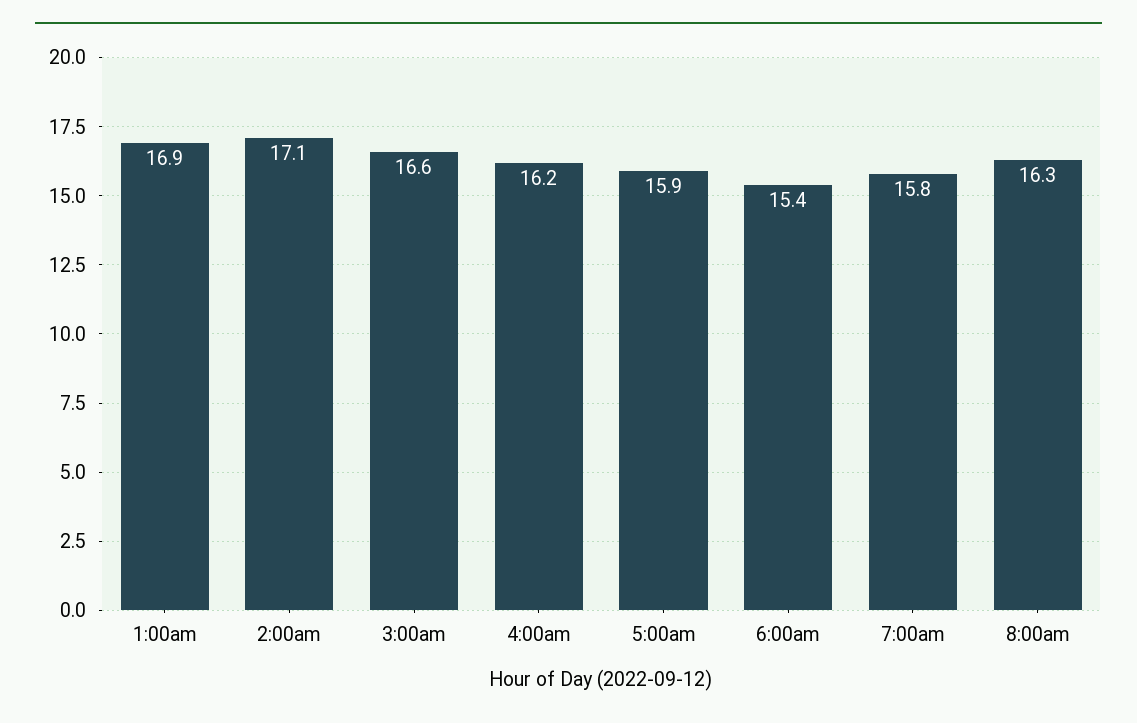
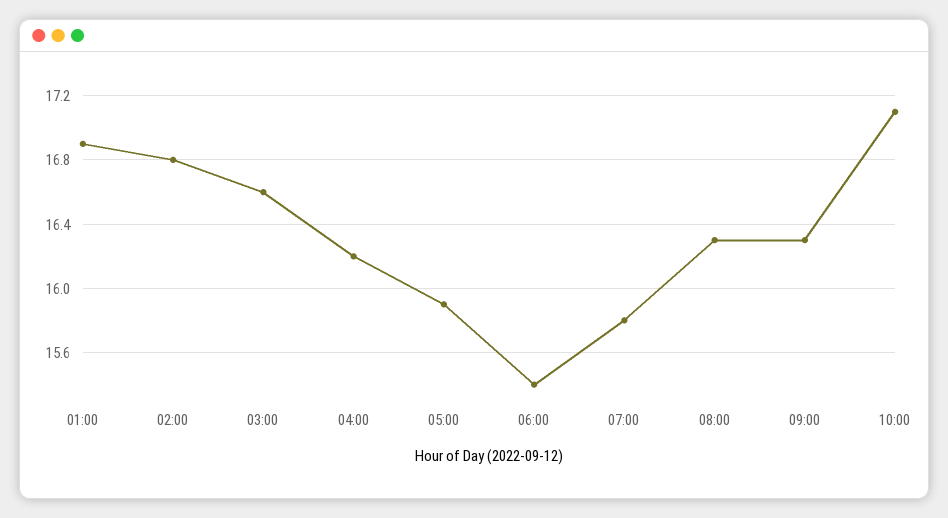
2:00am: 17.1 -> 16.8
09:00: none -> 16.3
10:00: none -> 17.1

